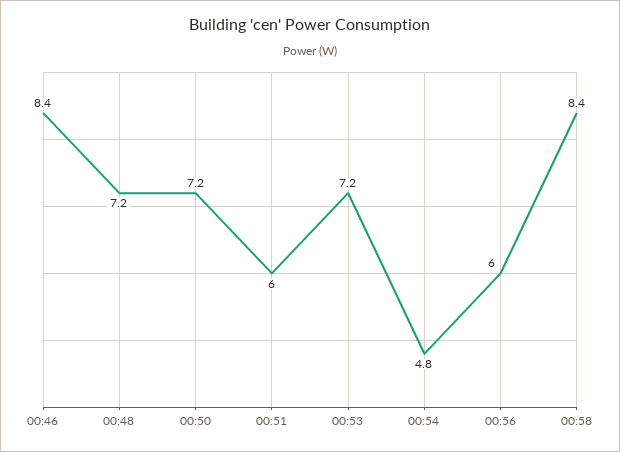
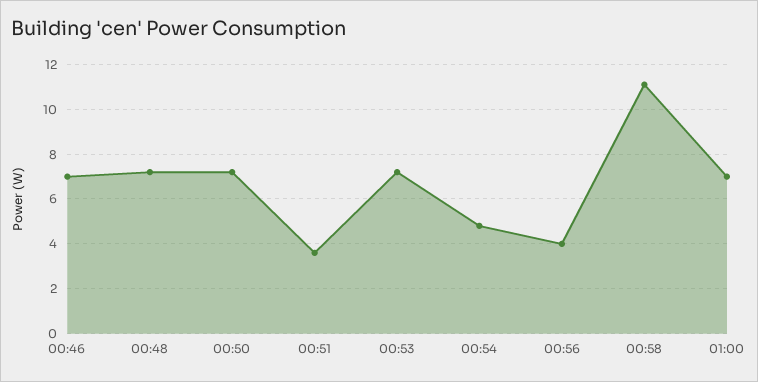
00:46: 8.4 -> 7
00:51: 6 -> 3.5
00:56: 6 -> 4
00:58: 8.4 -> 11
01:00: none -> 7

